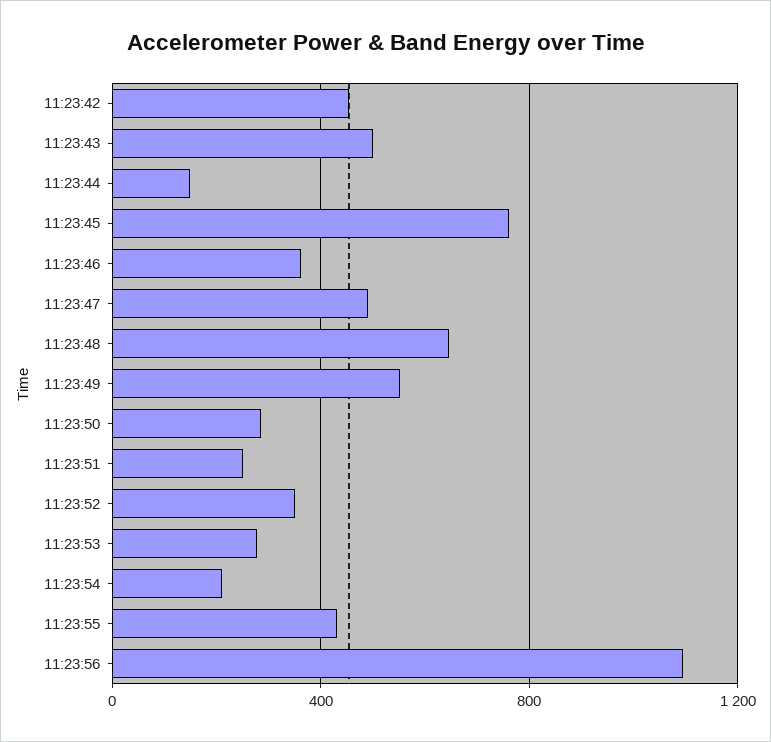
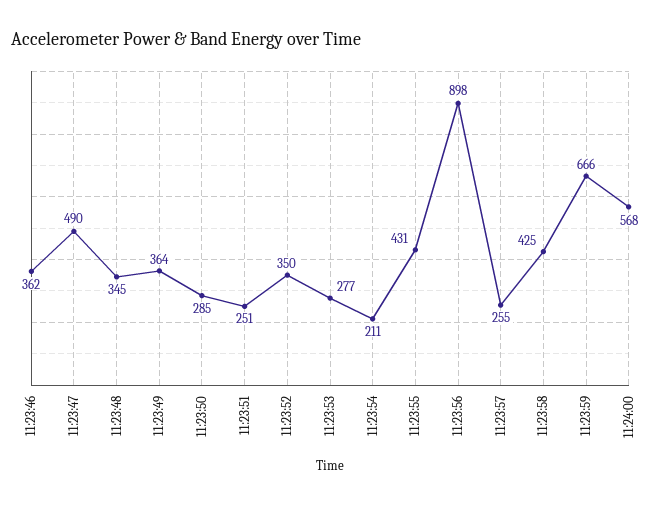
11:23:42: 450 -> none
11:23:43: 500 -> none
11:23:44: 150 -> none
11:23:45: 750 -> none
11:23:48: 650 -> 345
11:23:49: 550 -> 364
11:23:56: 1100 -> 898
11:23:57: none -> 255
11:23:58: none -> 425
11:23:59: none -> 666
11:24:00: none -> 568

